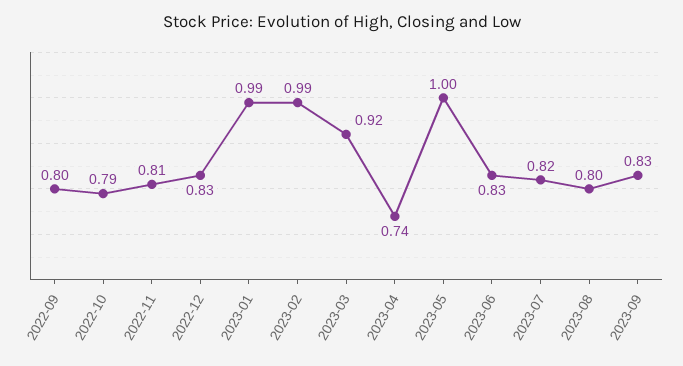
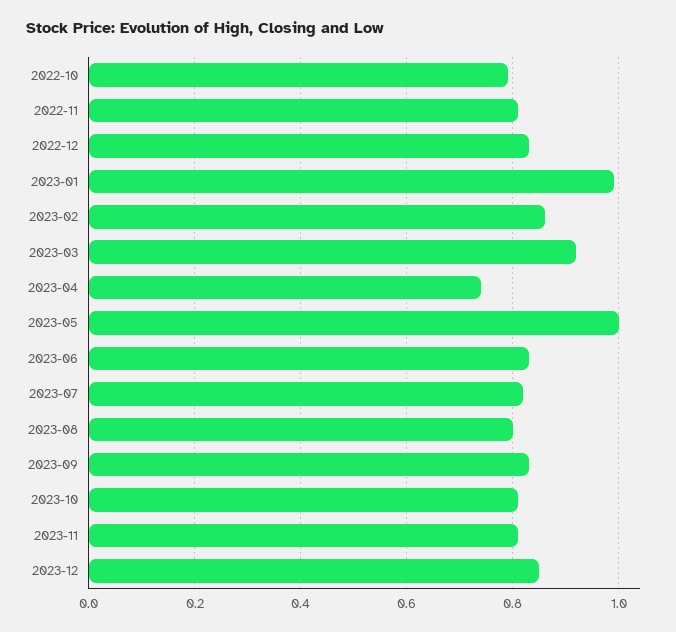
2022-09: 0.8 -> none
2023-02: 0.99 -> 0.85
2023-10: none -> 0.8
2023-11: none -> 0.8
2023-12: none -> 0.85

